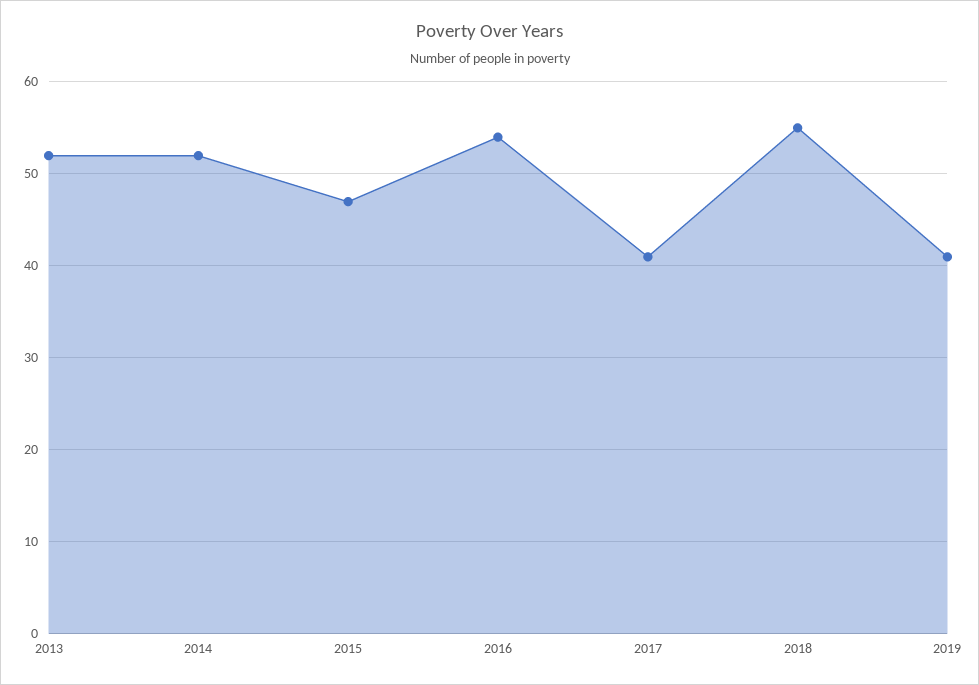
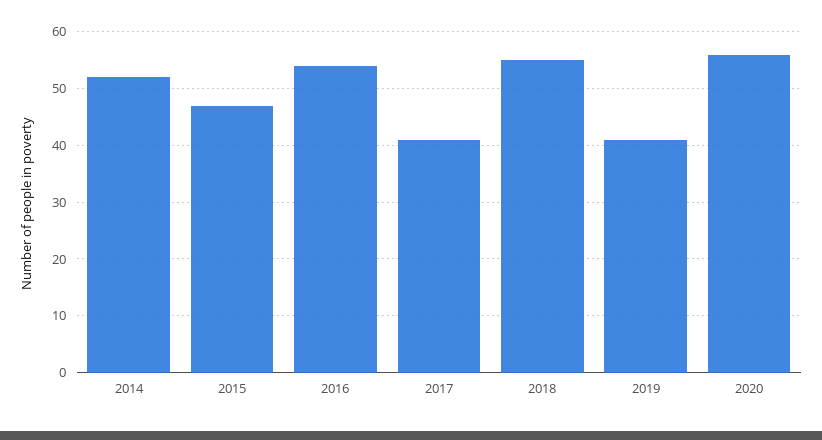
2013: 52 -> none
2020: none -> 55

